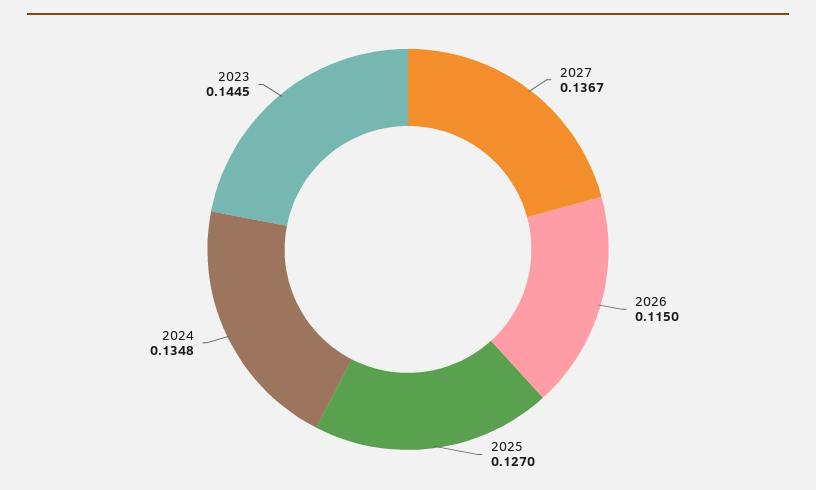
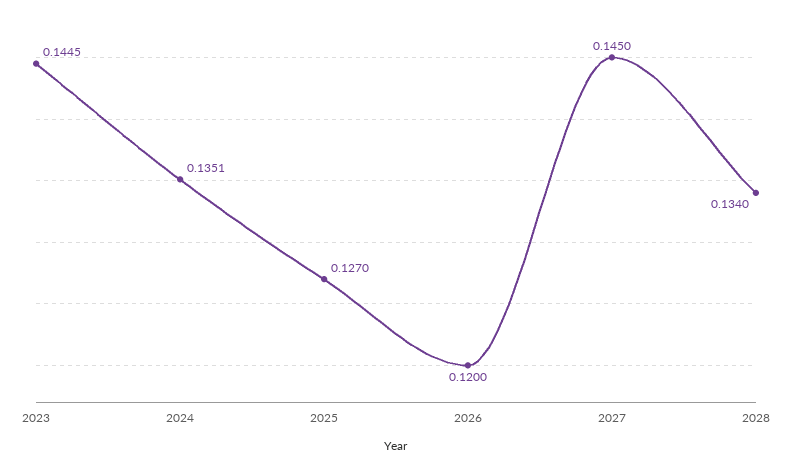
2027: 0.1367 -> 0.145
2026: 0.115 -> 0.12
2024: 0.1348 -> 0.1351
2028: none -> 0.134

